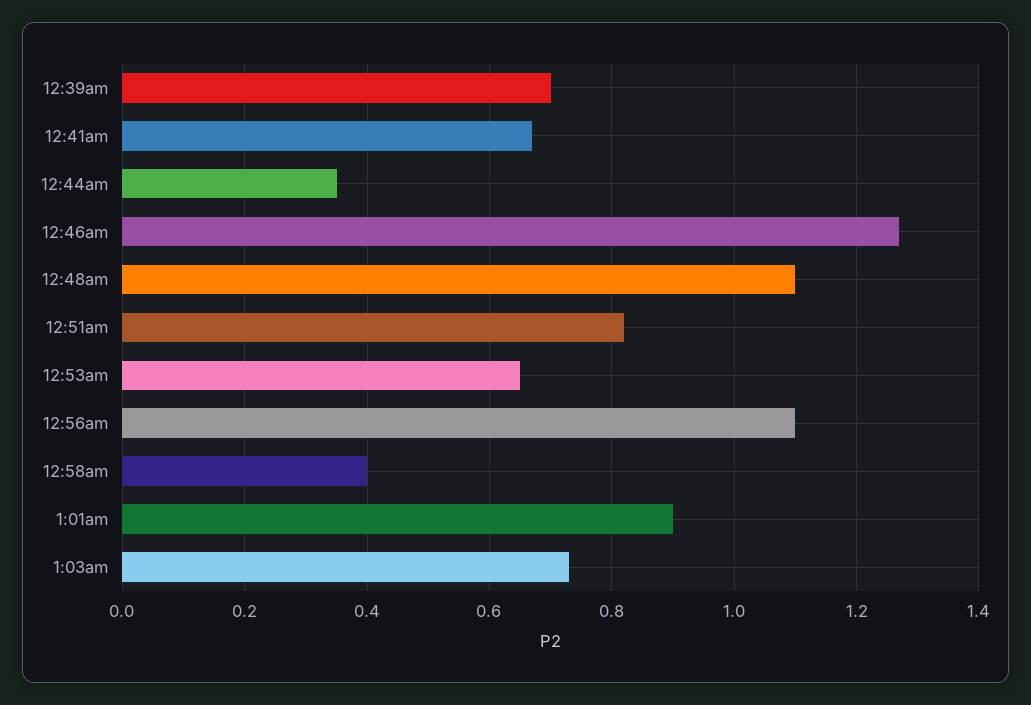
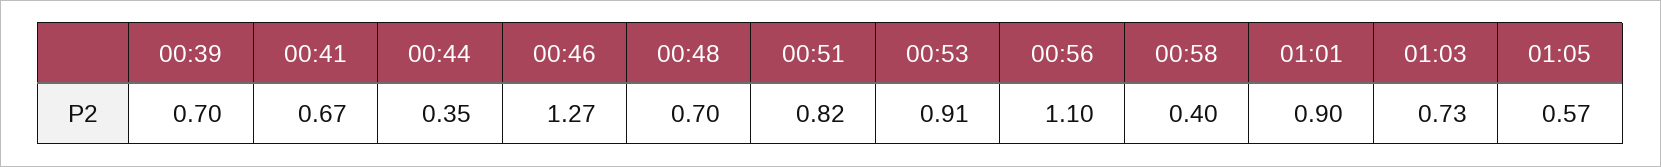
12:48am: 1.1 -> 0.7
12:53am: 0.65 -> 0.91
01:05: none -> 0.57

